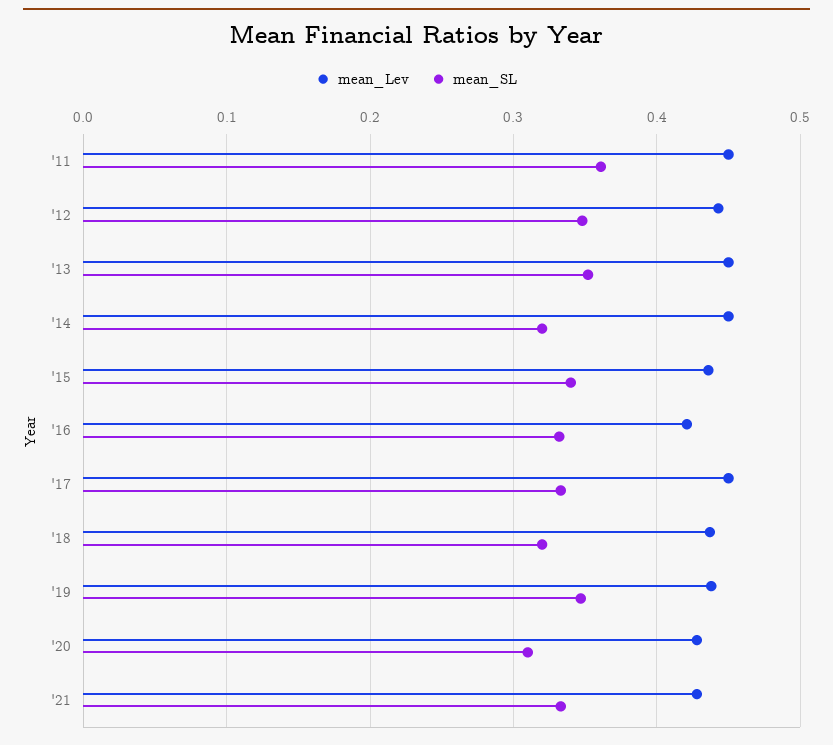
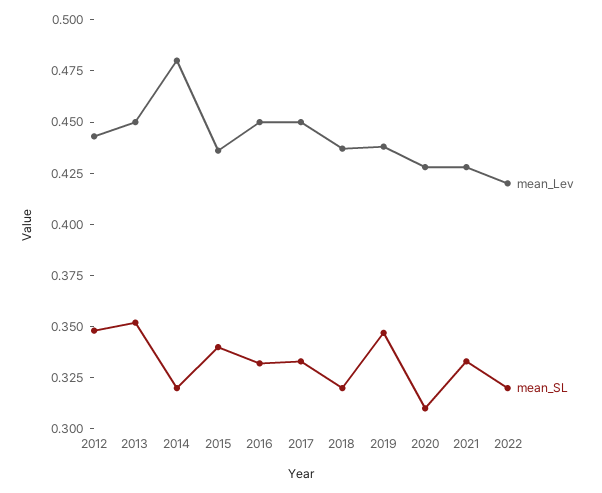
mean_Lev, '11: 0.45 -> none
mean_SL, '11: 0.36 -> none
mean_Lev, '14: 0.45 -> 0.48
mean_Lev, '16: 0.42 -> 0.45
mean_Lev, 2022: none -> 0.42
mean_SL, 2022: none -> 0.32

